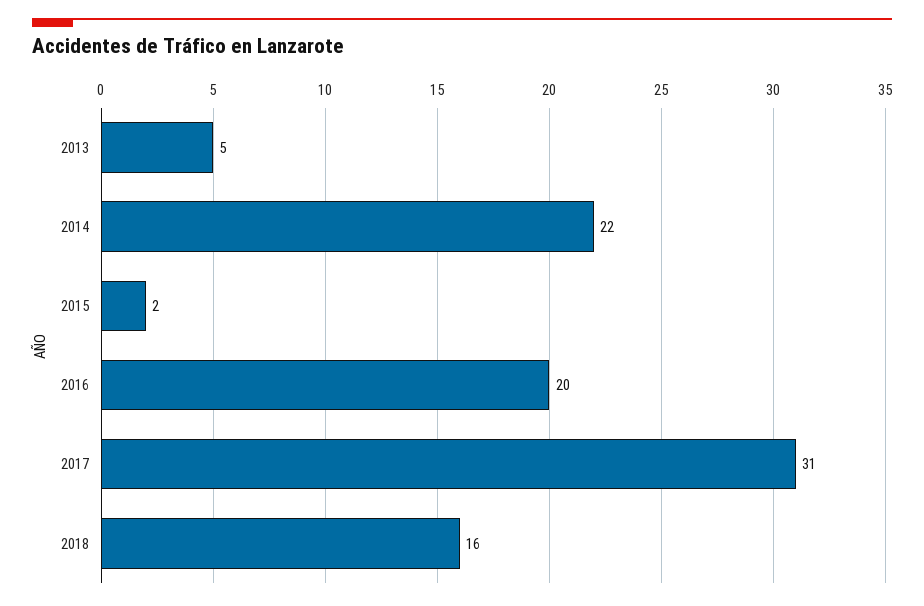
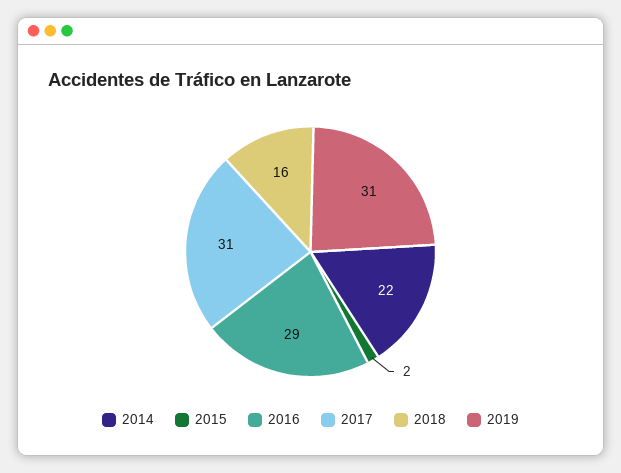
2013: 5 -> none
2016: 20 -> 29
2019: none -> 31

